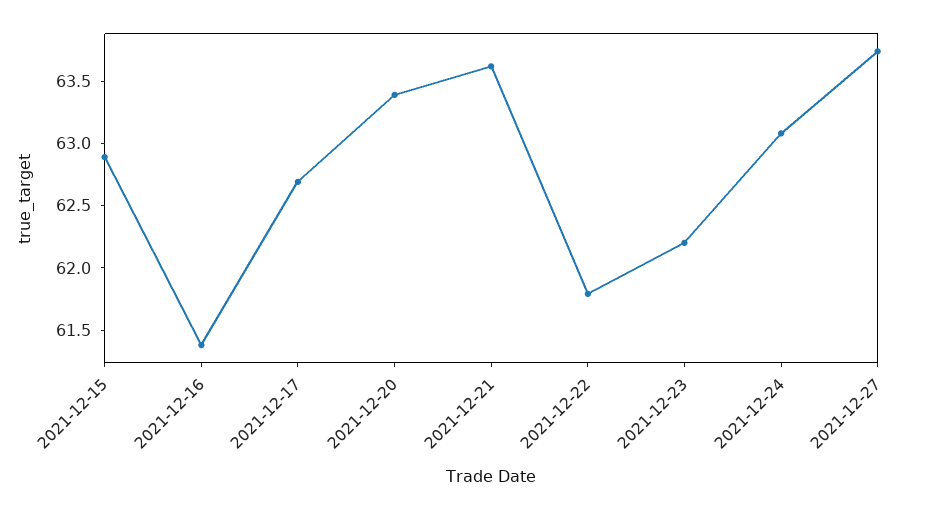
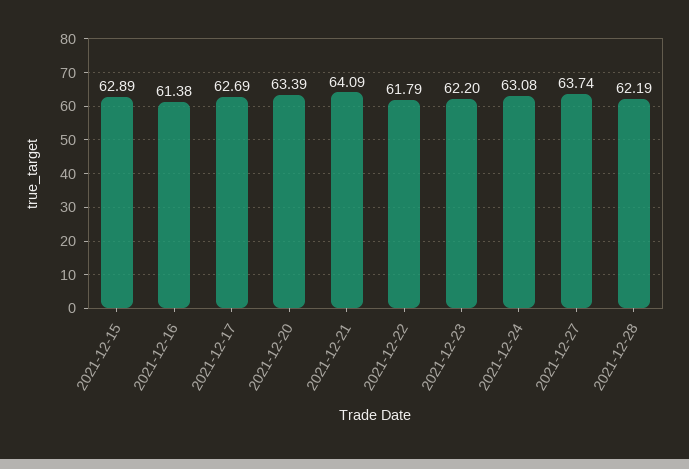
2021-12-21: 63.6 -> 64.09
2021-12-28: none -> 62.19

